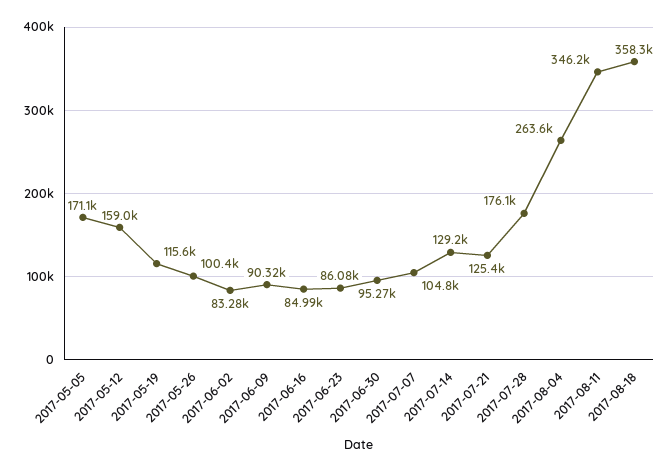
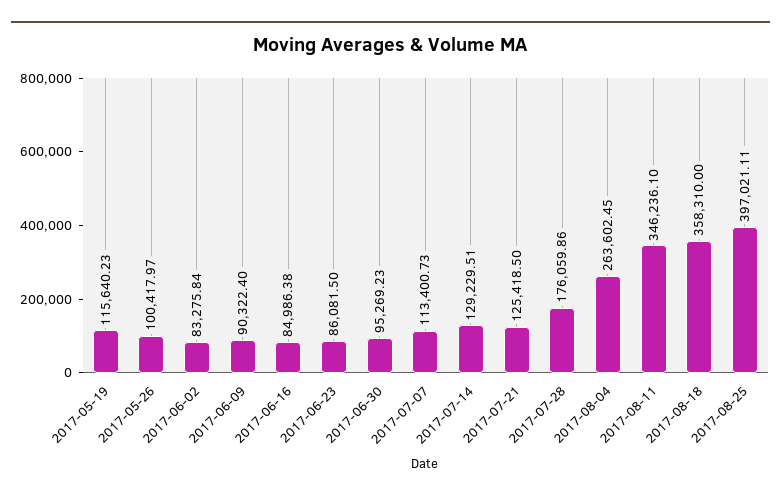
2017-05-05: 171100 -> none
2017-05-12: 159000 -> none
2017-07-07: 104800 -> 113400.73
2017-08-25: none -> 397021.11

